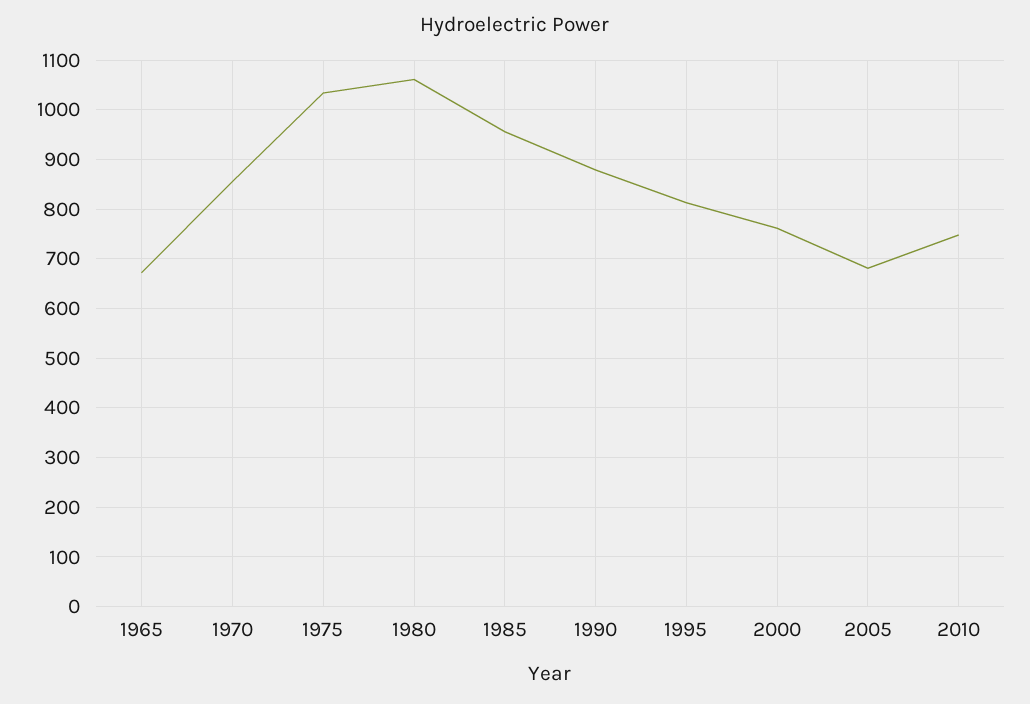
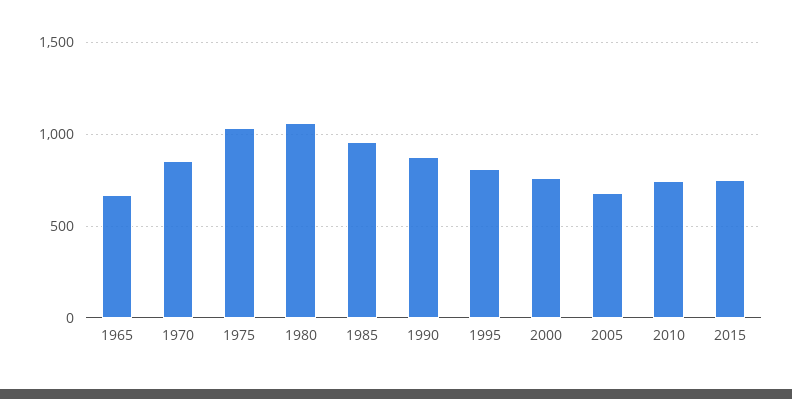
2015: none -> 750

